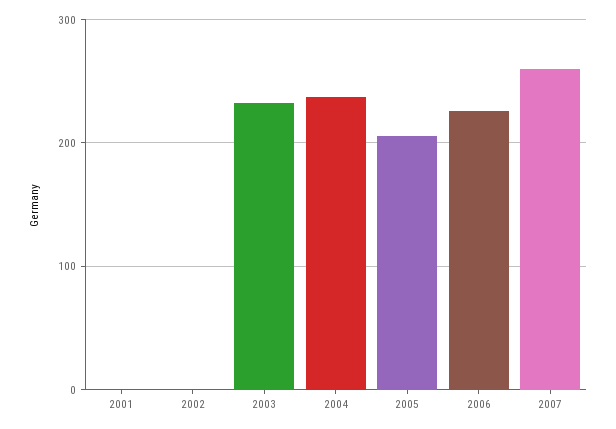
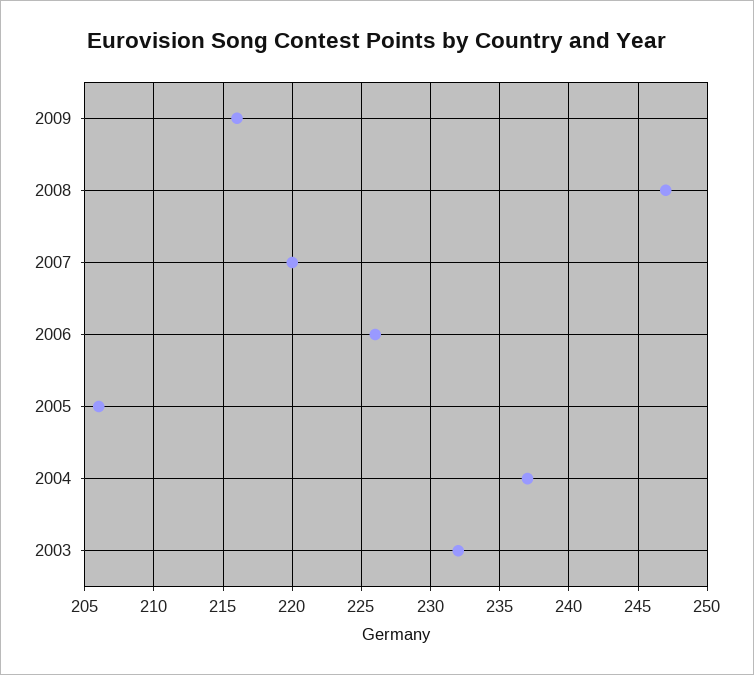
2001: 0 -> none
2002: 0 -> none
2007: 260 -> 220
2009: none -> 216
2008: none -> 247

